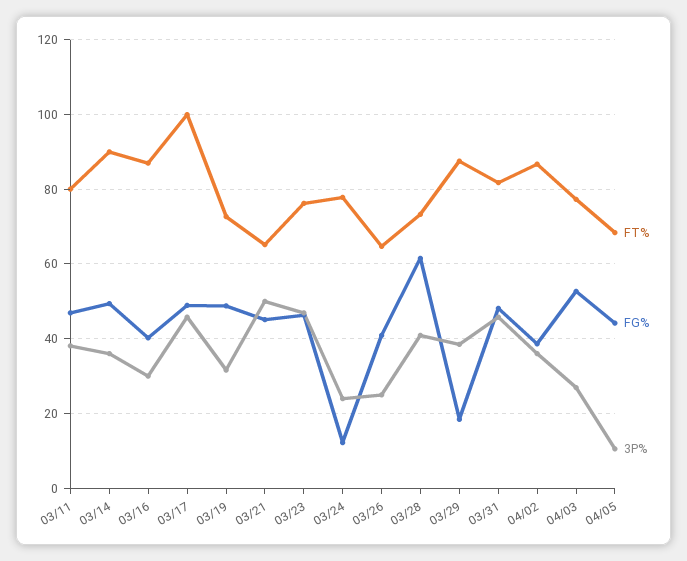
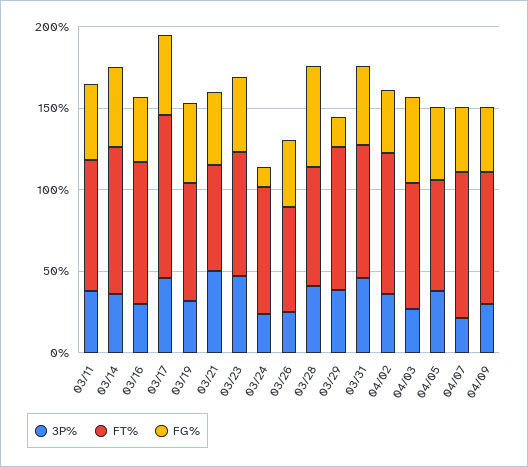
3P%, 04/05: 10 -> 40
3P%, 04/07: none -> 20
FT%, 04/07: none -> 90
FG%, 04/07: none -> 40
3P%, 04/09: none -> 30
FT%, 04/09: none -> 80
FG%, 04/09: none -> 40

